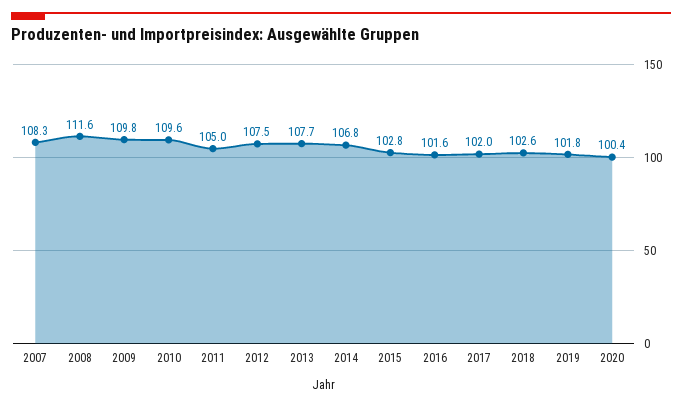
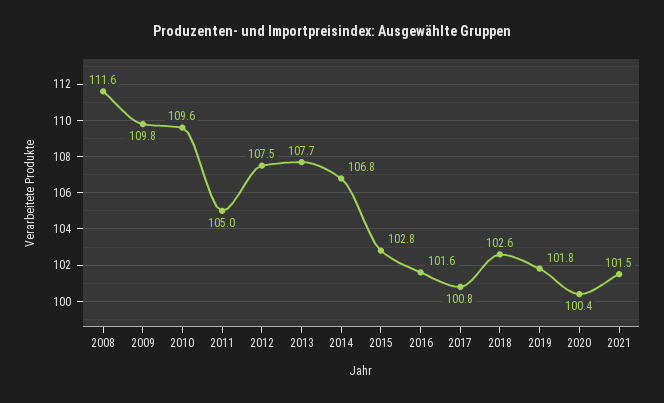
2007: 108.3 -> none
2017: 102 -> 100.8
2021: none -> 101.5

